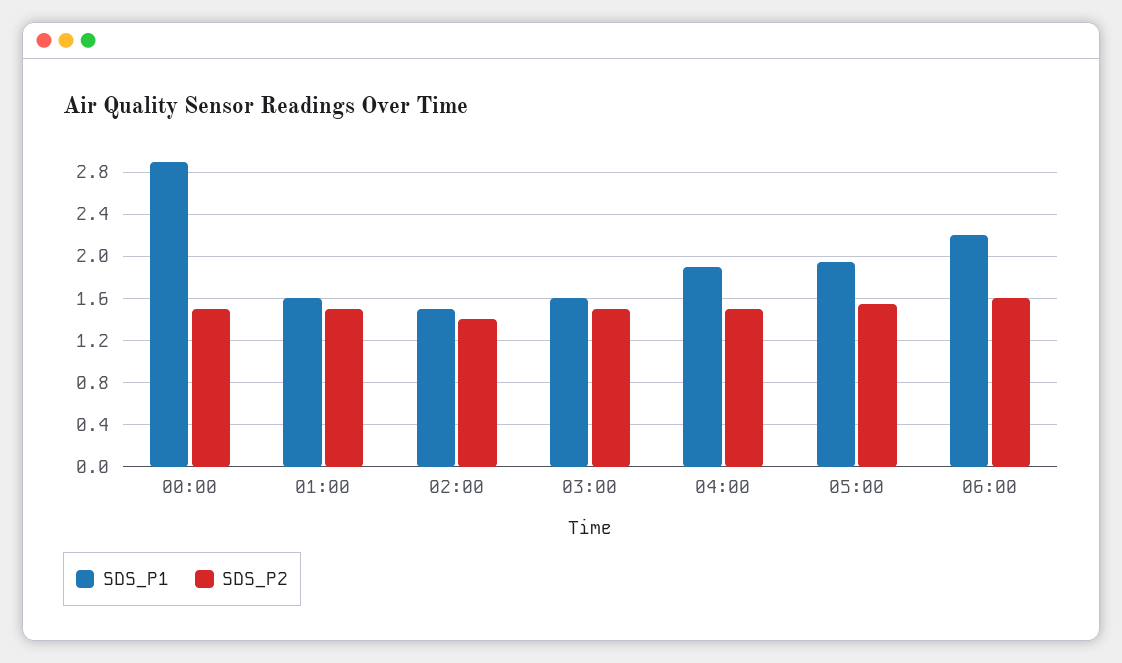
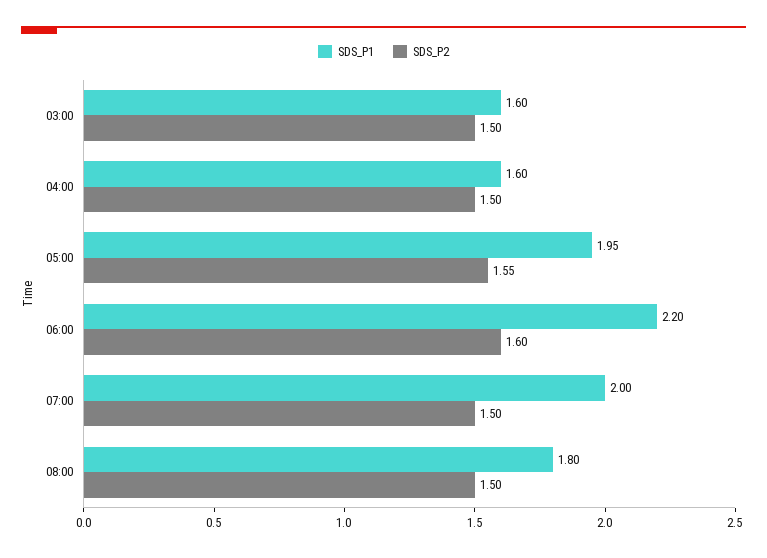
SDS_P1, 00:00: 2.9 -> none
SDS_P2, 00:00: 1.5 -> none
SDS_P1, 01:00: 1.6 -> none
SDS_P2, 01:00: 1.5 -> none
SDS_P1, 02:00: 1.5 -> none
SDS_P2, 02:00: 1.4 -> none
SDS_P1, 04:00: 1.9 -> 1.6
SDS_P1, 07:00: none -> 2
SDS_P2, 07:00: none -> 1.5
SDS_P1, 08:00: none -> 1.8
SDS_P2, 08:00: none -> 1.5

